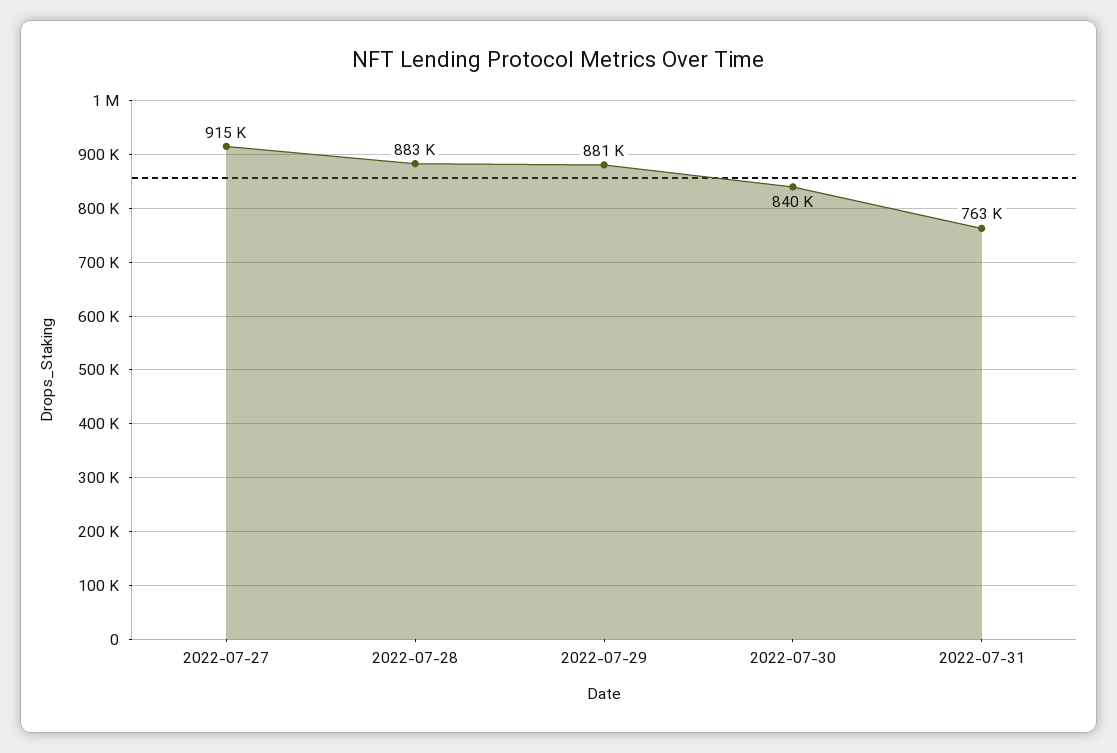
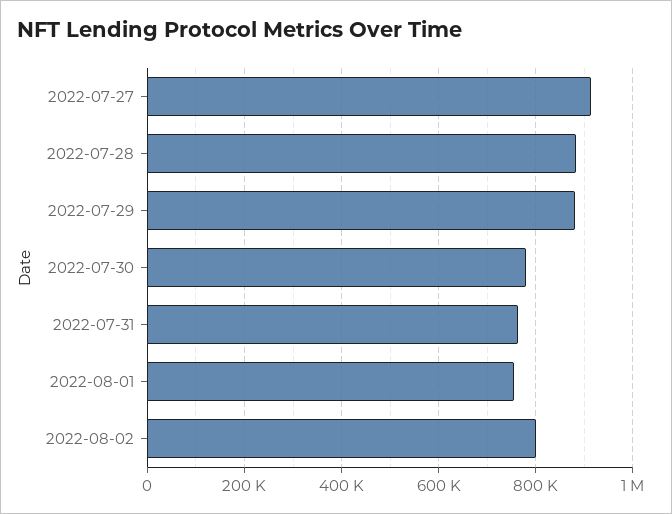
2022-07-30: 840000 -> 780000
2022-08-01: none -> 760000
2022-08-02: none -> 800000

